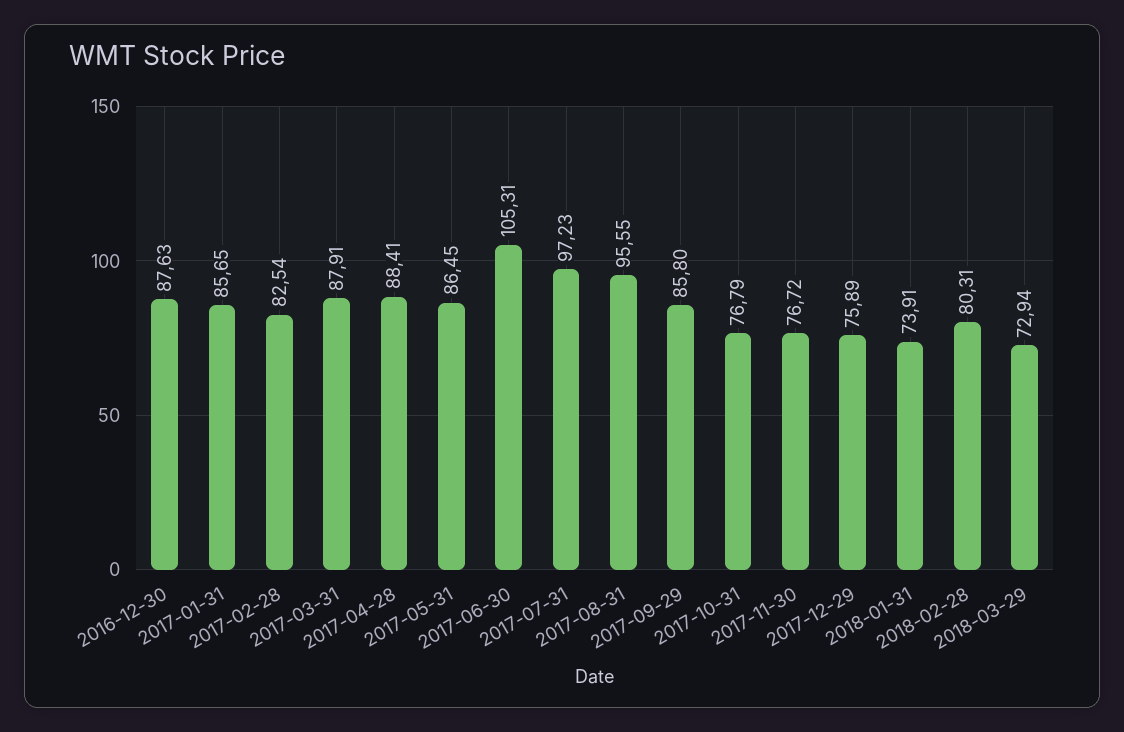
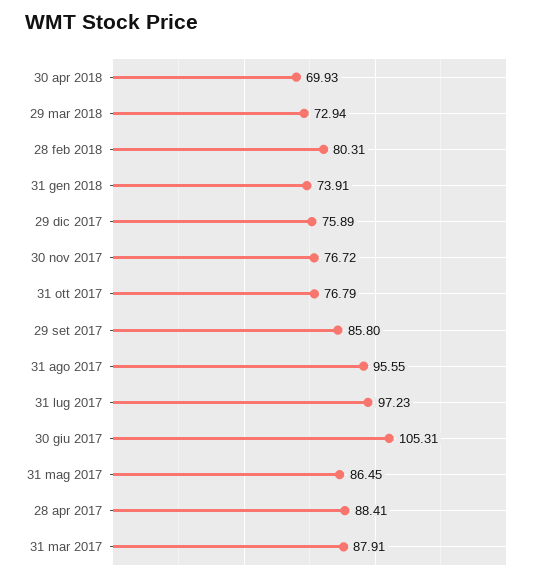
2016-12-30: 87.63 -> none
2017-01-31: 85.65 -> none
2017-02-28: 82.54 -> none
30 apr 2018: none -> 69.93

